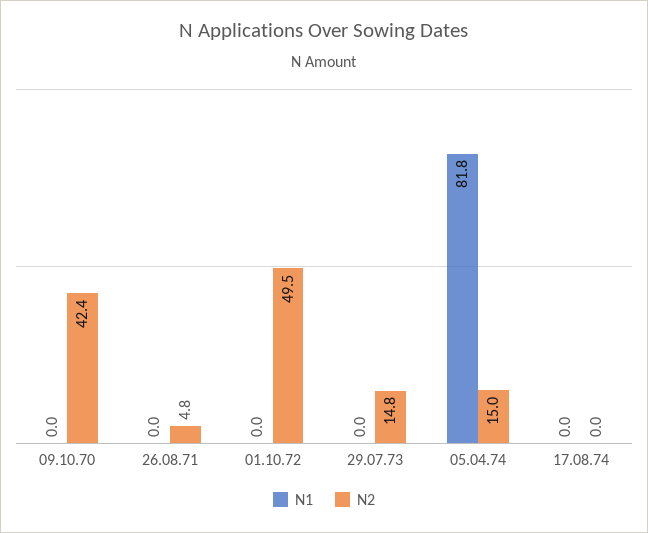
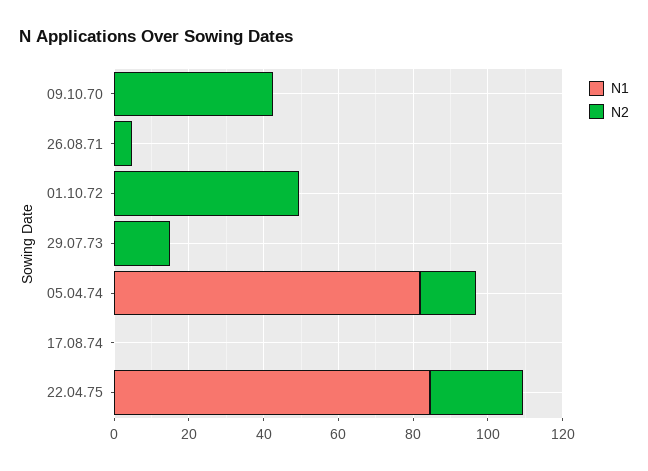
N1, 22.04.75: none -> 85
N2, 22.04.75: none -> 25

